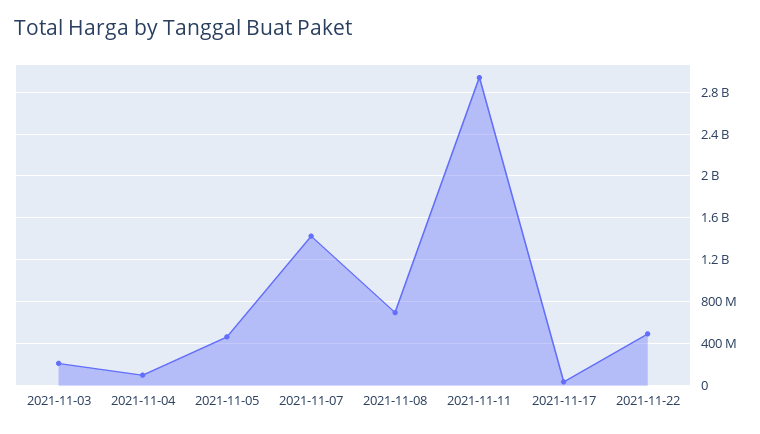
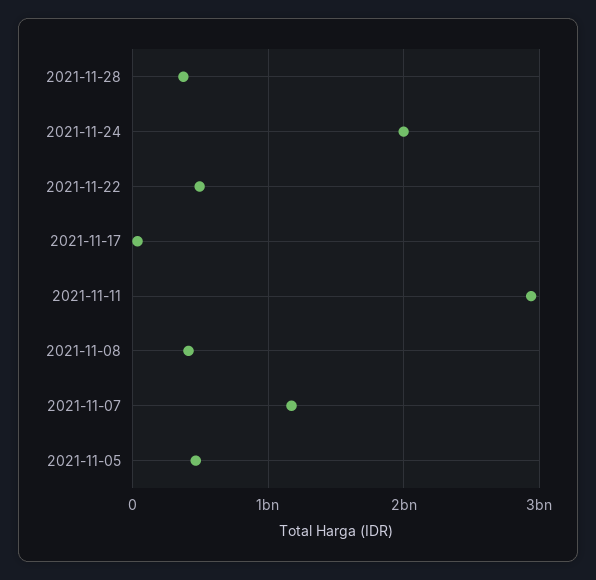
2021-11-03: 200000000 -> none
2021-11-04: 100000000 -> none
2021-11-07: 1400000000 -> 1200000000
2021-11-08: 700000000 -> 400000000
2021-11-28: none -> 400000000
2021-11-24: none -> 2000000000

